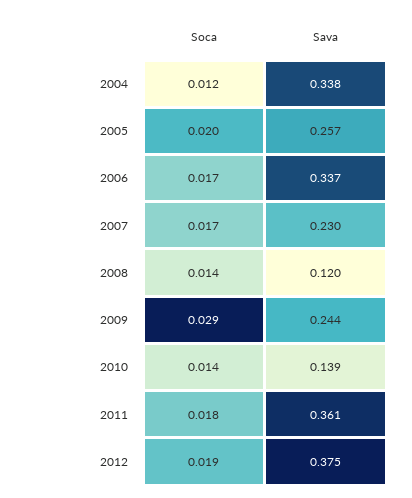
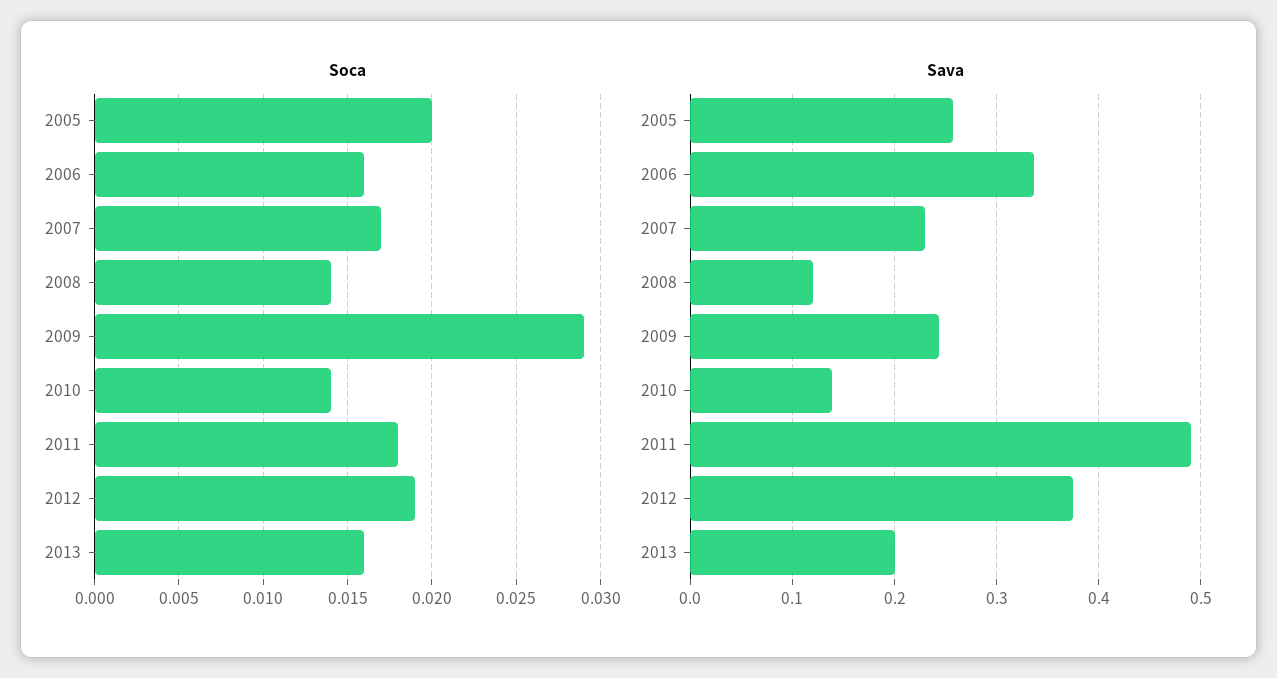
Soca, 2004: 0.012 -> none
Sava, 2004: 0.338 -> none
Soca, 2006: 0.017 -> 0.016
Sava, 2011: 0.361 -> 0.49
Soca, 2013: none -> 0.016
Sava, 2013: none -> 0.2

